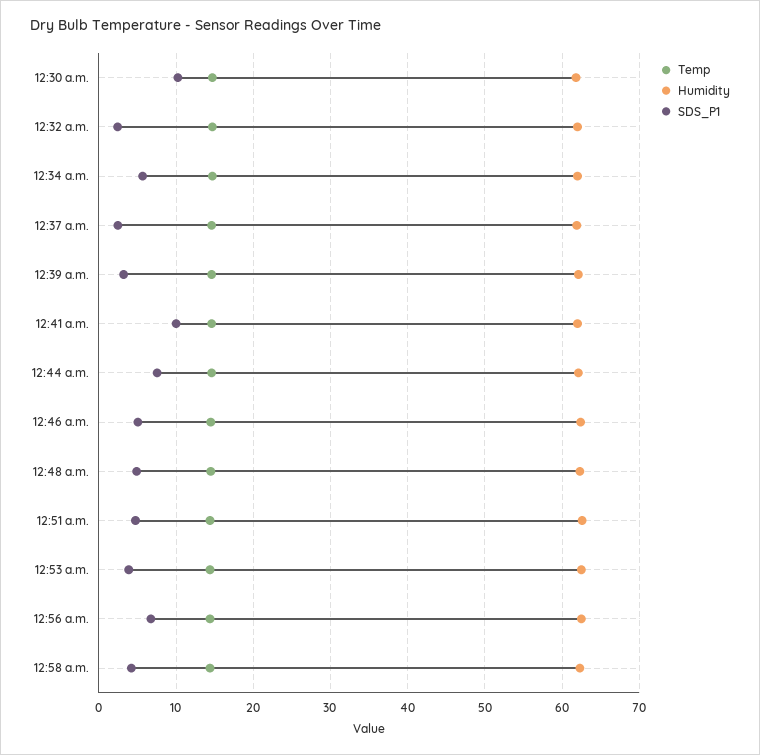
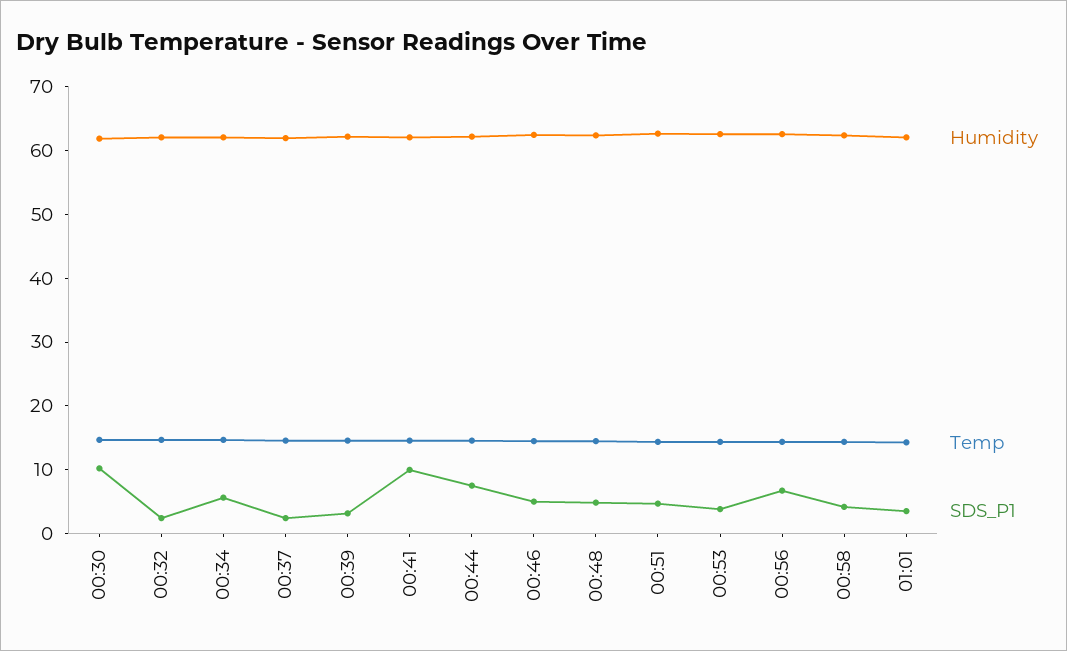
Humidity, 01:01: none -> 62
Temp, 01:01: none -> 14
SDS_P1, 01:01: none -> 4

